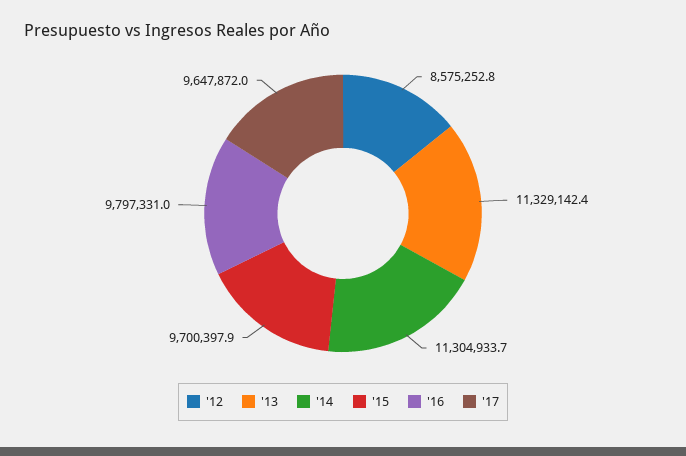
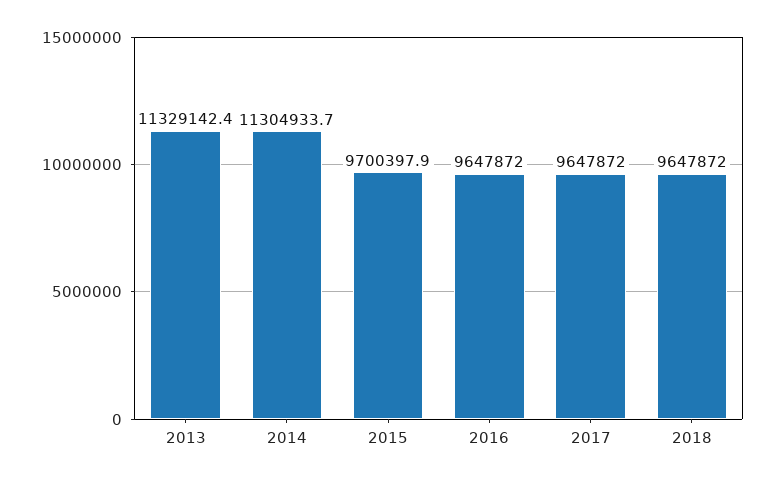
'12: 8575252.8 -> none
'16: 9797331 -> 9647872
2018: none -> 9647872

